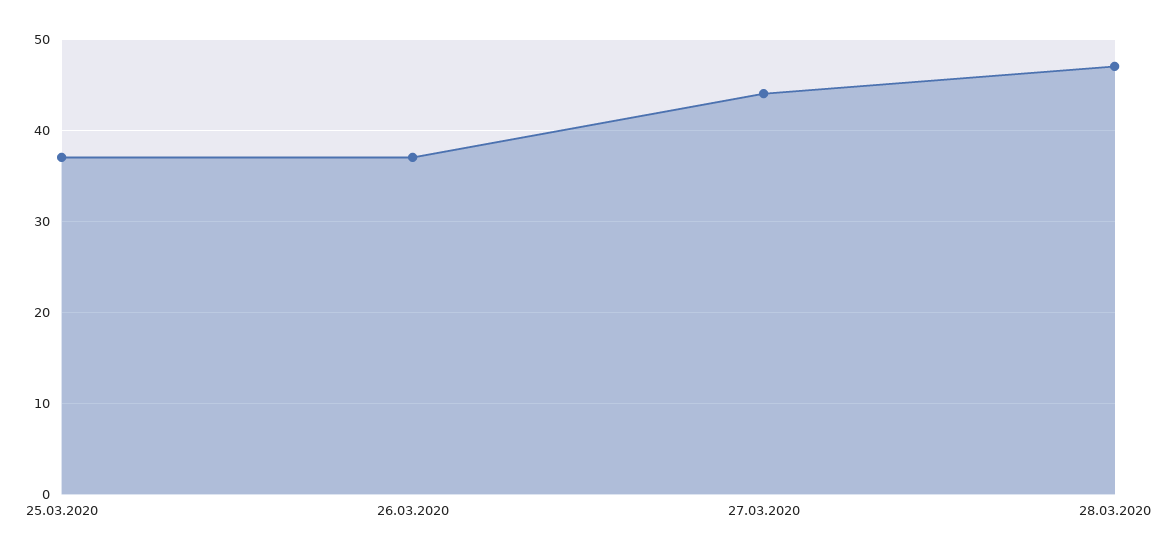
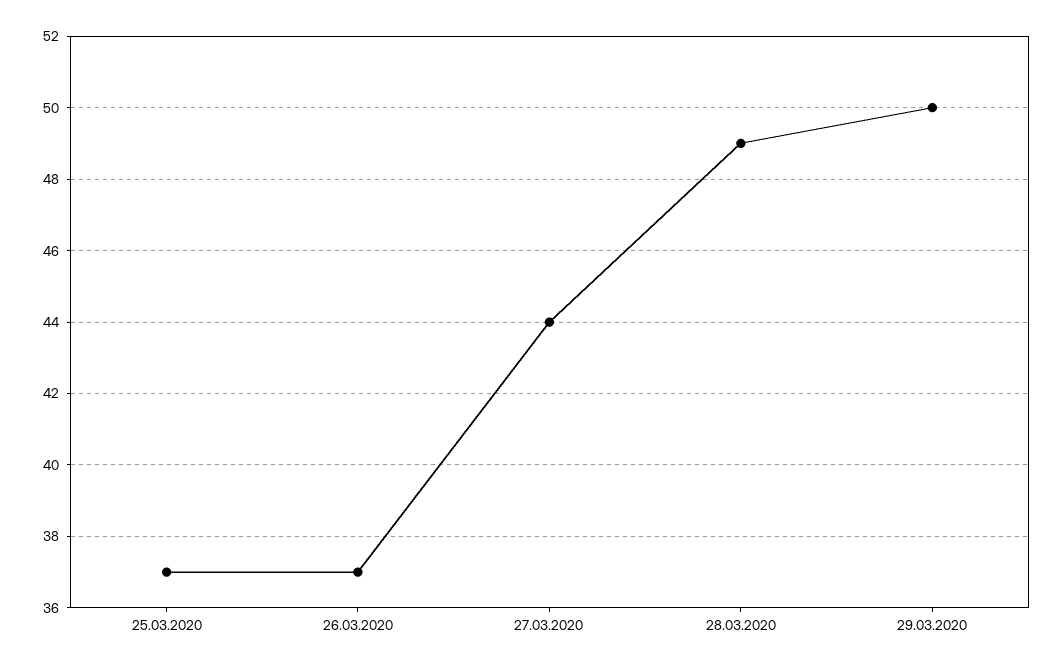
28.03.2020: 47 -> 49
29.03.2020: none -> 50

